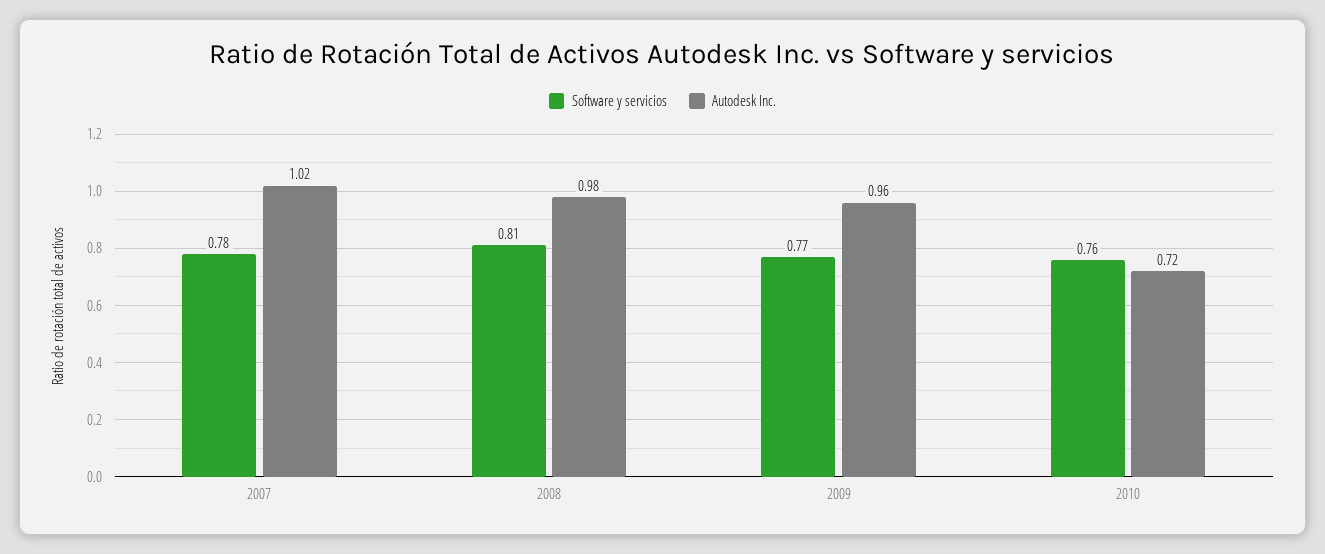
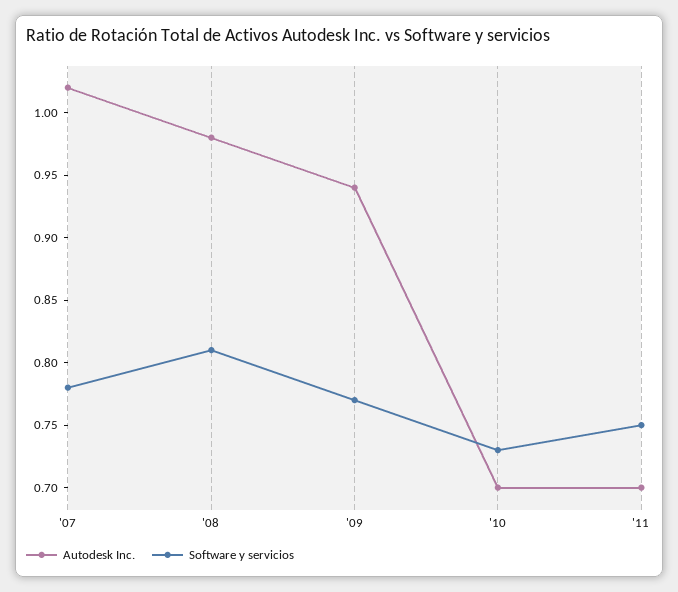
Autodesk Inc., 2009: 0.96 -> 0.94
Software y servicios, 2010: 0.76 -> 0.73
Autodesk Inc., 2010: 0.72 -> 0.7
Autodesk Inc., '11: none -> 0.7
Software y servicios, '11: none -> 0.75

